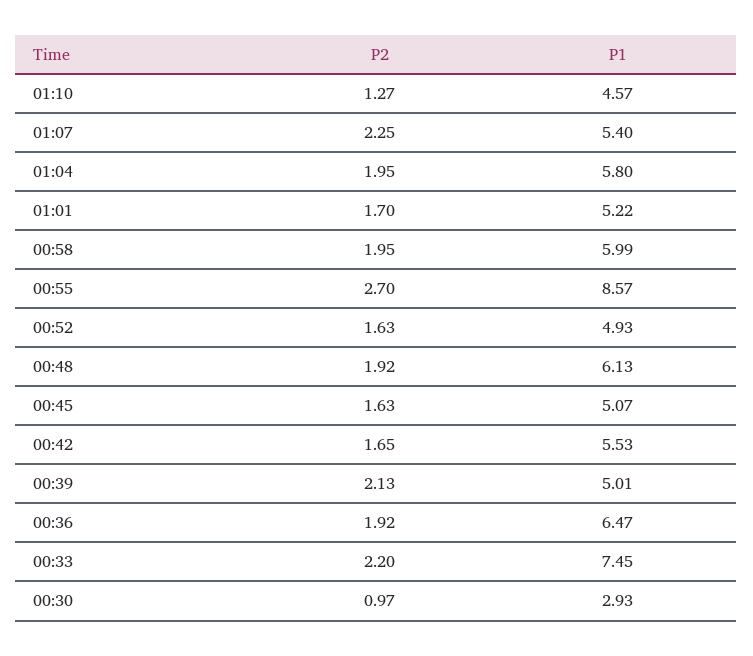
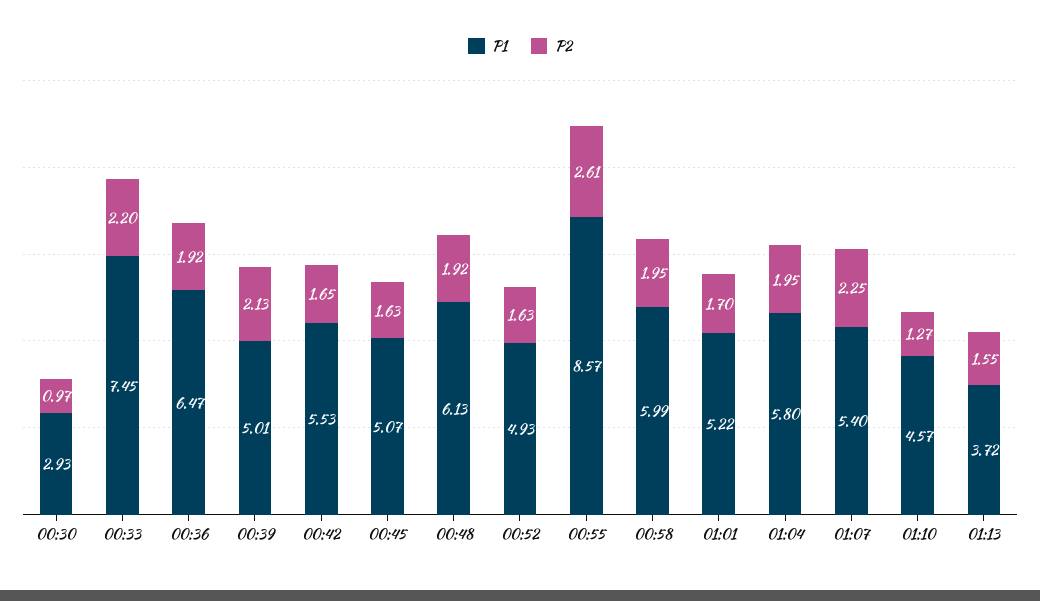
P2, 00:55: 2.7 -> 2.61
P1, 01:13: none -> 3.72
P2, 01:13: none -> 1.55

